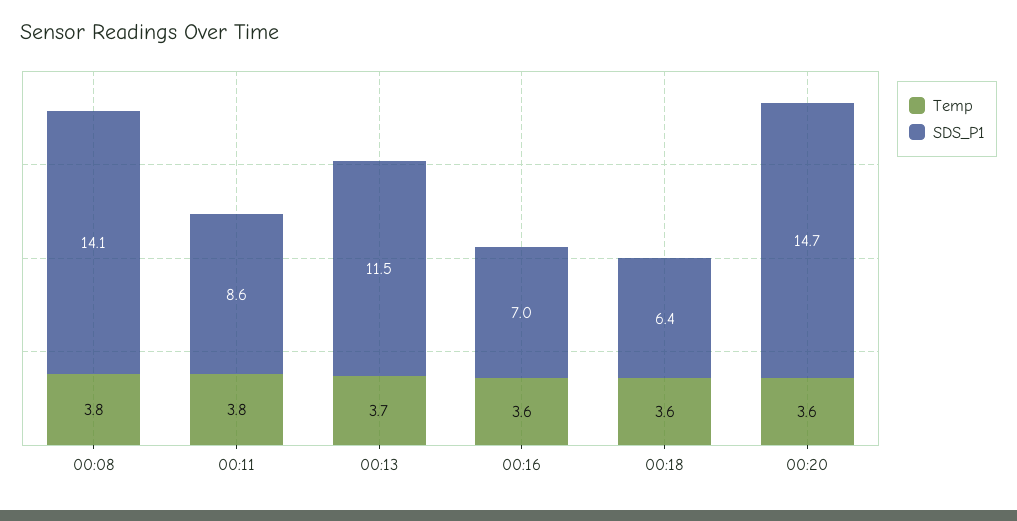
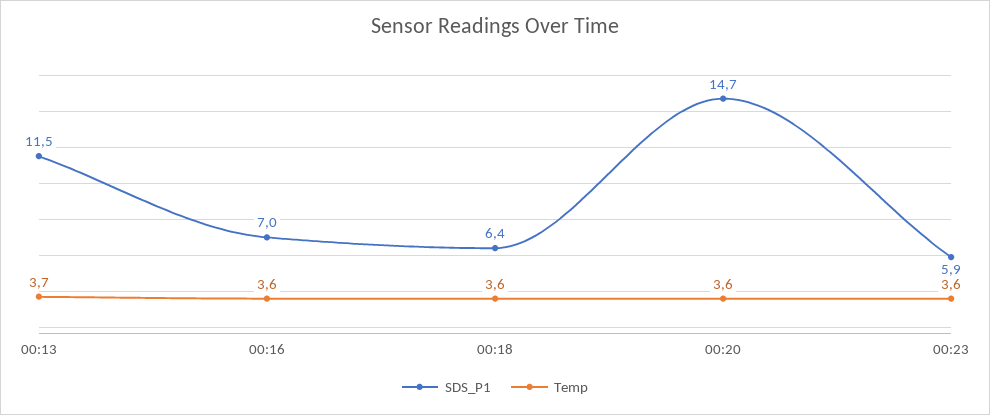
Temp, 00:08: 3.8 -> none
SDS_P1, 00:08: 14.1 -> none
Temp, 00:11: 3.8 -> none
SDS_P1, 00:11: 8.6 -> none
SDS_P1, 00:23: none -> 5.9
Temp, 00:23: none -> 3.6

